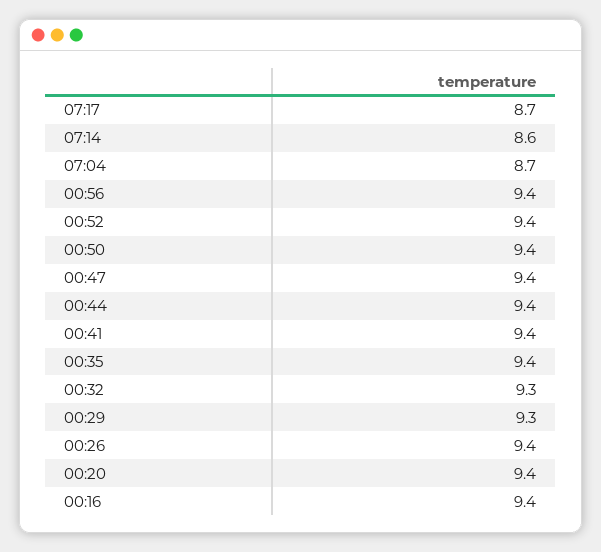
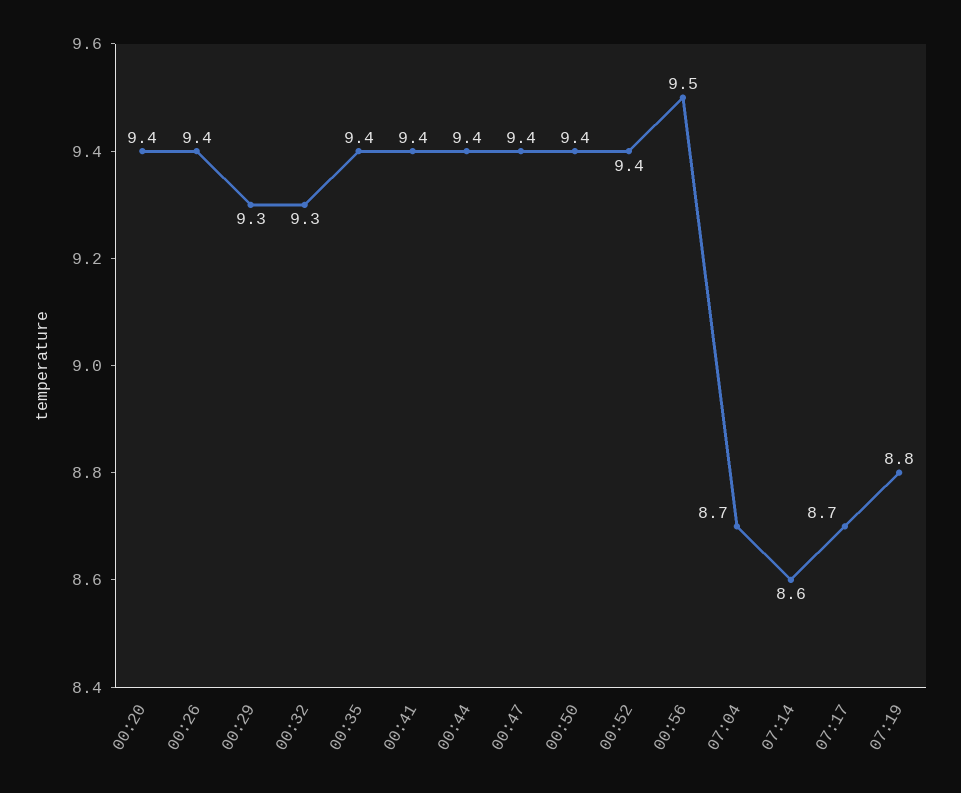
00:56: 9.4 -> 9.5
00:16: 9.4 -> none
07:19: none -> 8.8

